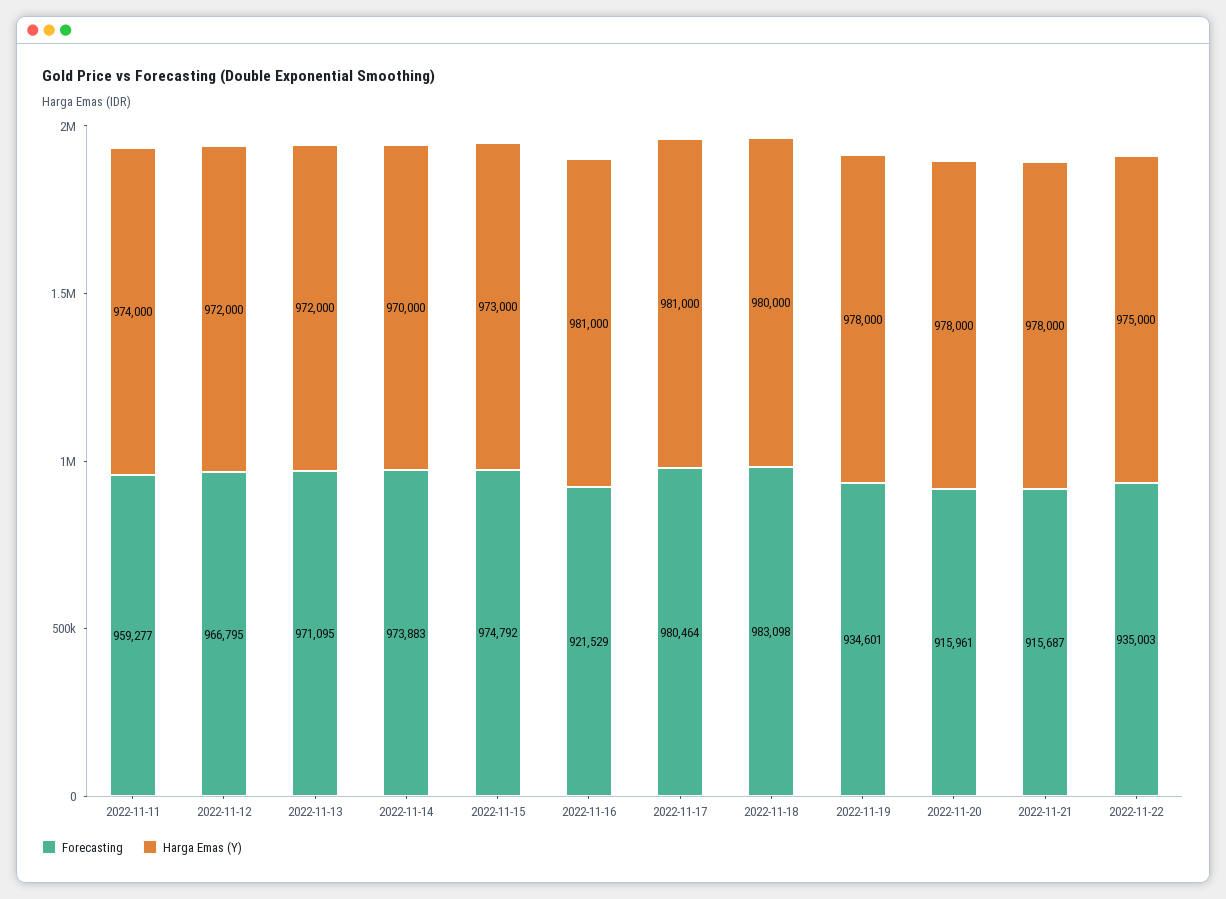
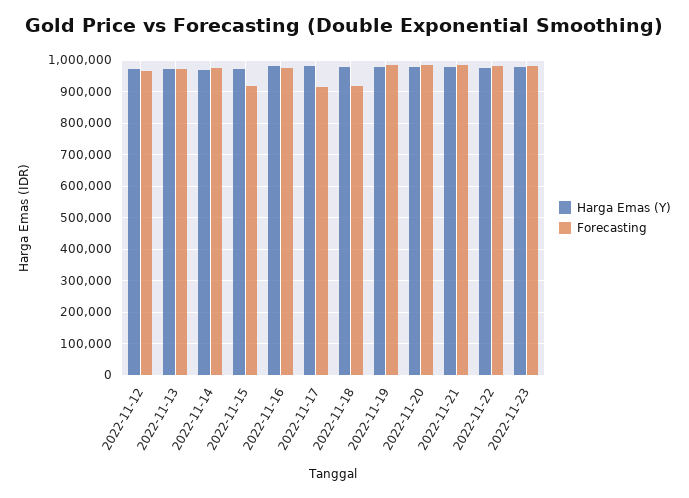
Forecasting, 2022-11-11: 959277 -> none
Harga Emas (Y), 2022-11-11: 974000 -> none
Forecasting, 2022-11-15: 974792 -> 920000
Forecasting, 2022-11-16: 921529 -> 980000
Forecasting, 2022-11-17: 980464 -> 920000
Forecasting, 2022-11-18: 983098 -> 920000
Forecasting, 2022-11-19: 934601 -> 980000
Forecasting, 2022-11-20: 915961 -> 980000
Forecasting, 2022-11-21: 915687 -> 980000
Forecasting, 2022-11-22: 935003 -> 980000
Harga Emas (Y), 2022-11-23: none -> 980000
Forecasting, 2022-11-23: none -> 980000

